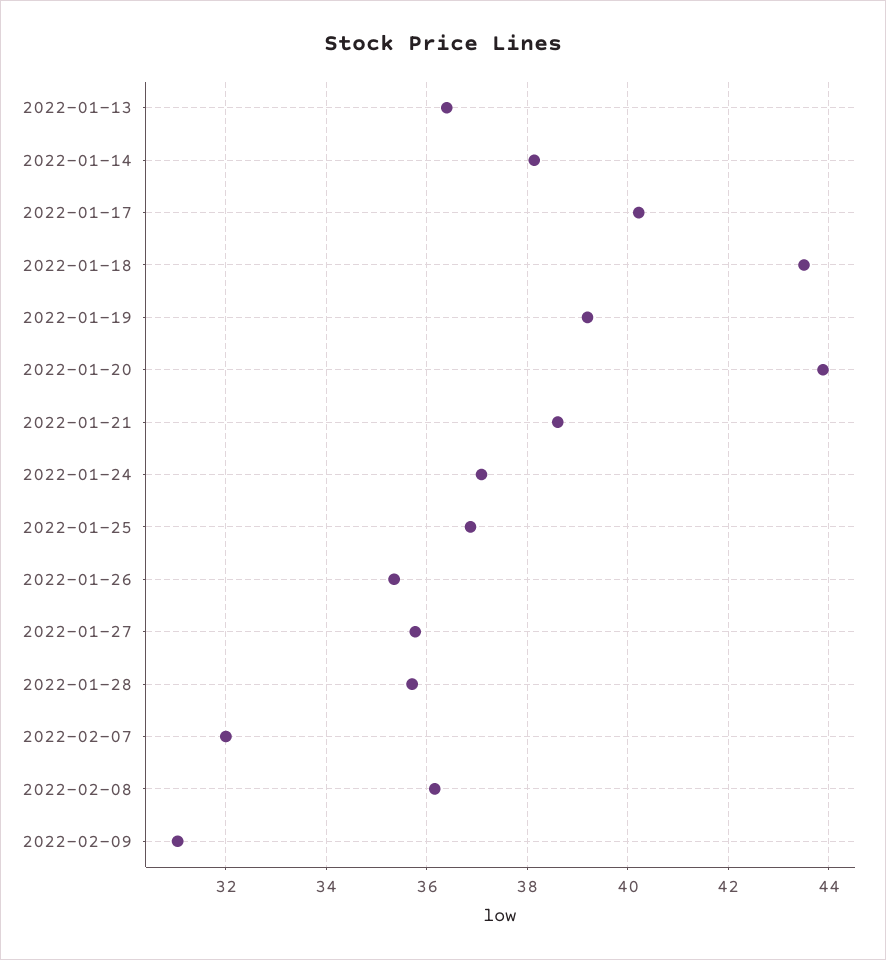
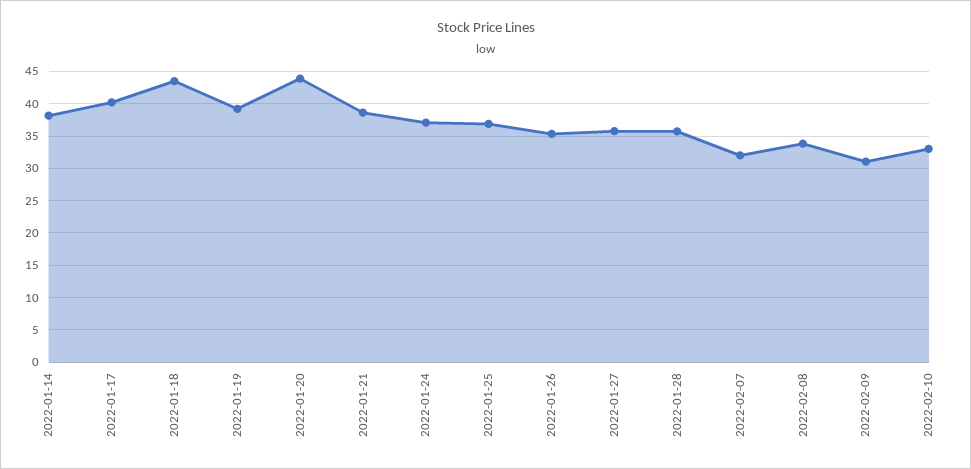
2022-01-13: 36.4 -> none
2022-02-08: 36.2 -> 34
2022-02-10: none -> 33

